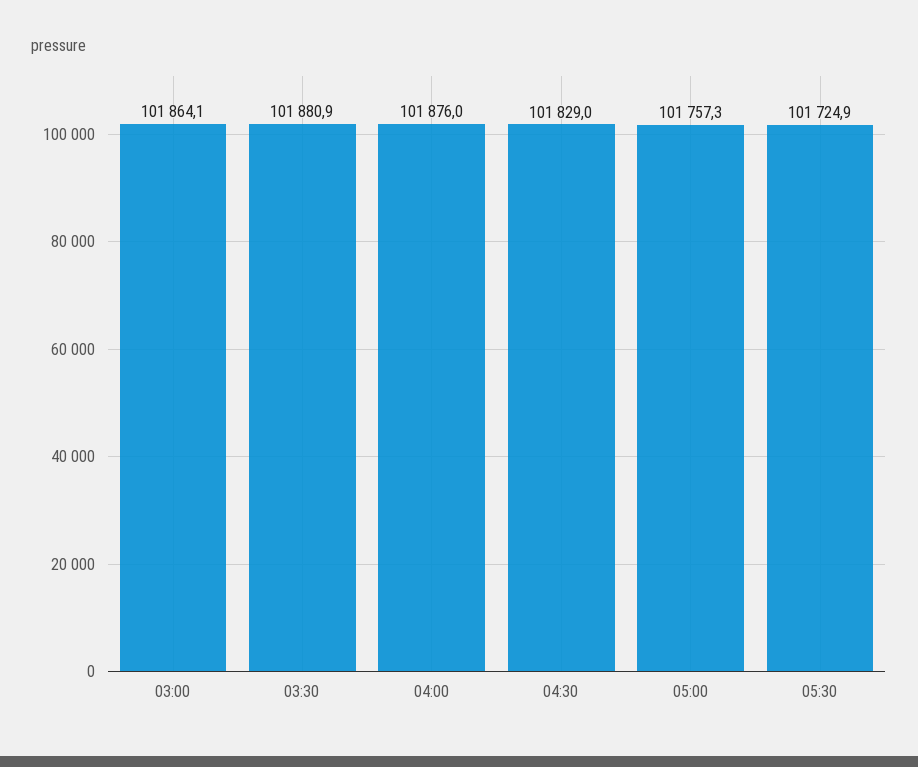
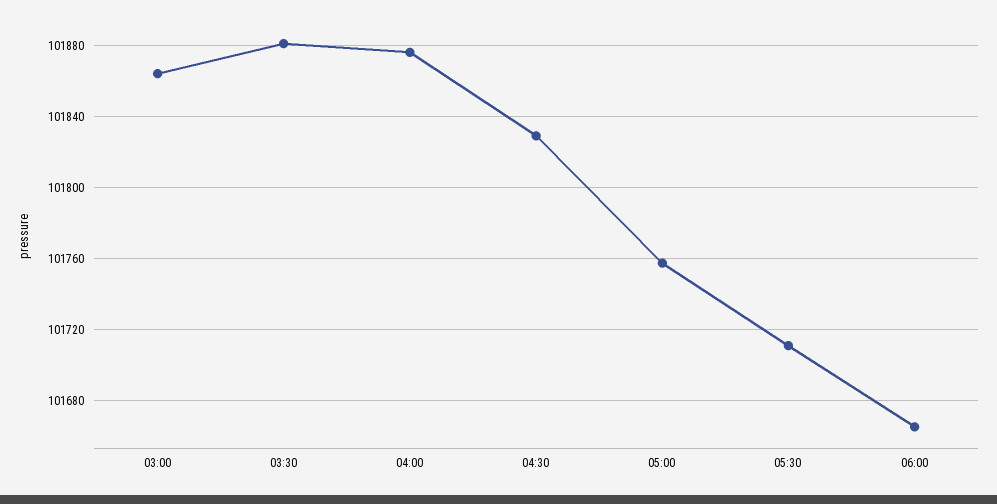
05:30: 101724.9 -> 101710
06:00: none -> 101665

